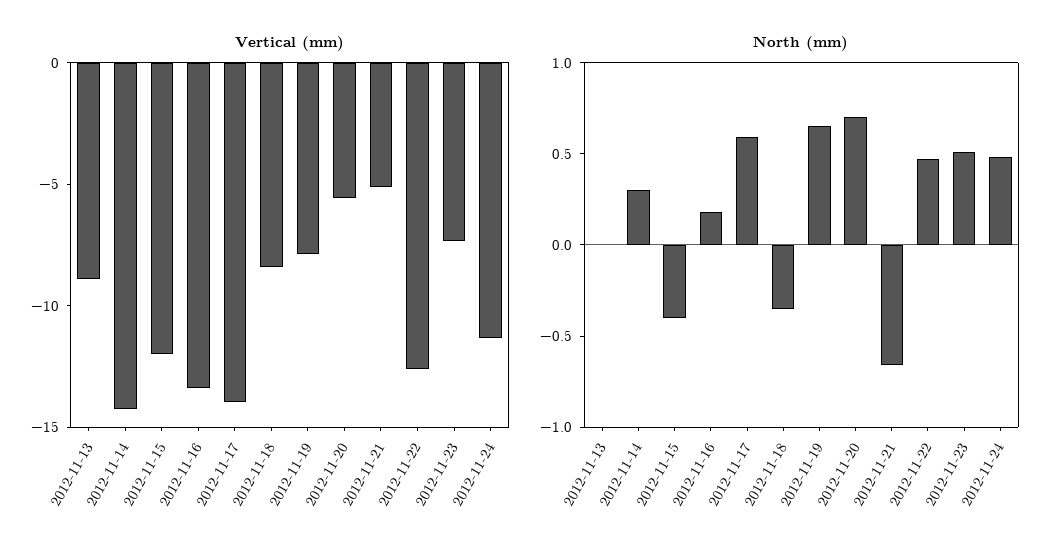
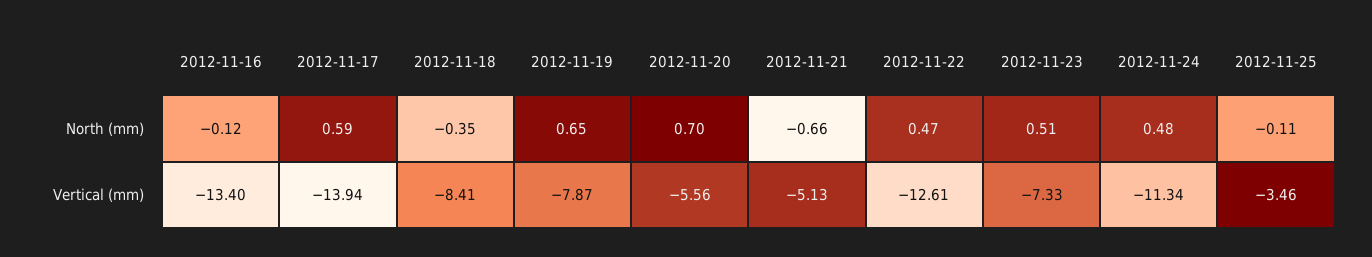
Vertical (mm), 2012-11-13: -9 -> none
Vertical (mm), 2012-11-14: -14 -> none
Vertical (mm), 2012-11-15: -12 -> none
North (mm), 2012-11-13: 0 -> none
North (mm), 2012-11-14: 0.3 -> none
North (mm), 2012-11-15: -0.4 -> none
North (mm), 2012-11-16: 0.2 -> -0.12
North (mm), 2012-11-25: none -> -0.11
Vertical (mm), 2012-11-25: none -> -3.46

